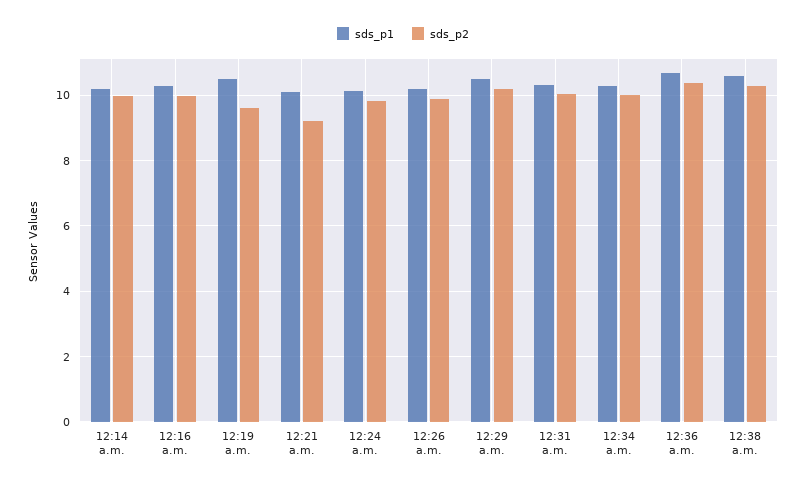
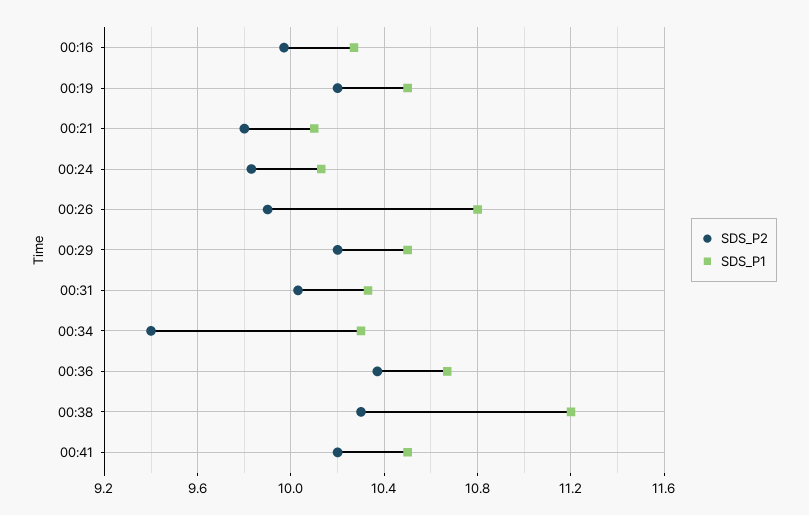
sds_p1, 12:14 a.m.: 10.2 -> none
sds_p2, 12:14 a.m.: 10 -> none
sds_p2, 12:19 a.m.: 9.6 -> 10.2
sds_p2, 12:21 a.m.: 9.2 -> 9.8
sds_p1, 12:26 a.m.: 10.2 -> 10.8
sds_p2, 12:34 a.m.: 10 -> 9.4
sds_p1, 12:38 a.m.: 10.6 -> 11.2
sds_p2, 00:41: none -> 10.2
sds_p1, 00:41: none -> 10.5

